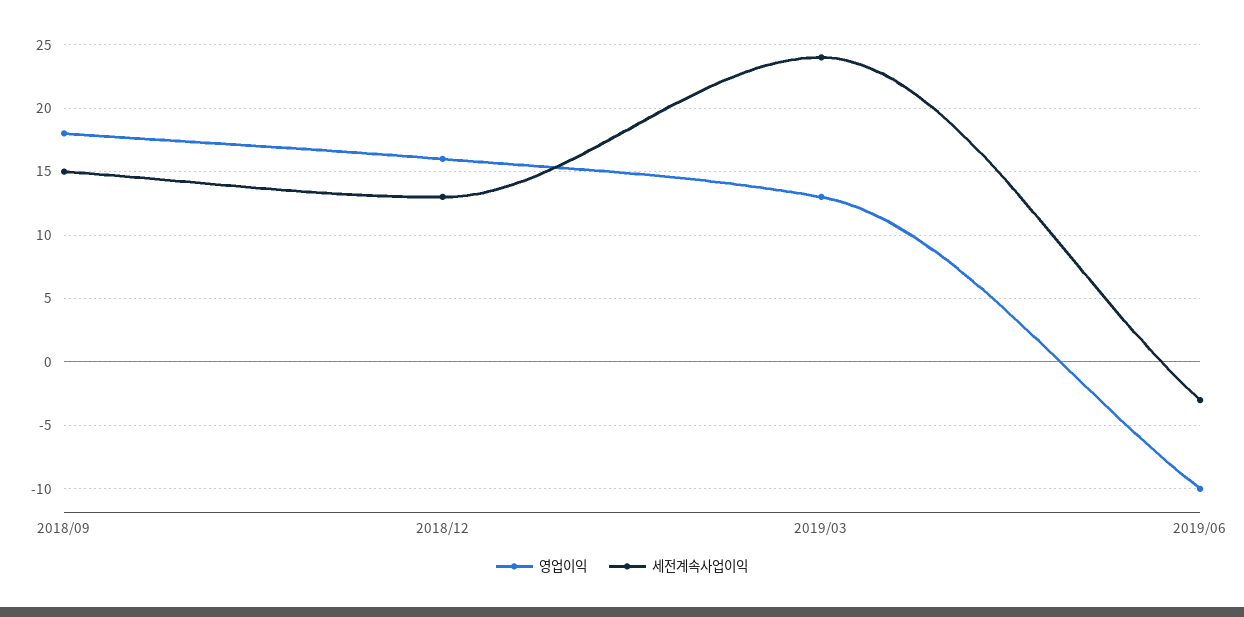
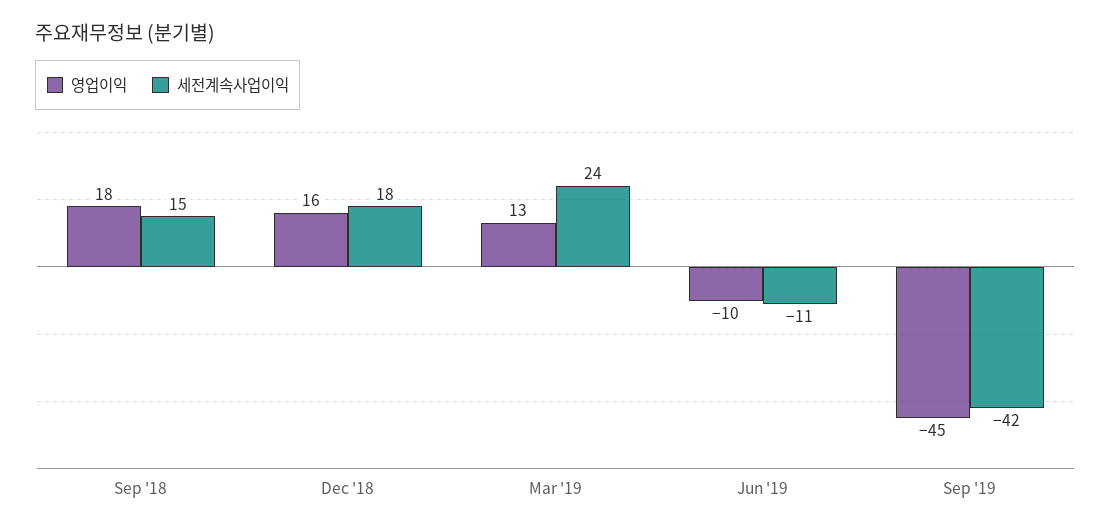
세전계속사업이익, 2018/12: 13 -> 18
세전계속사업이익, 2019/06: -3 -> -11
영업이익, Sep '19: none -> -45
세전계속사업이익, Sep '19: none -> -42

